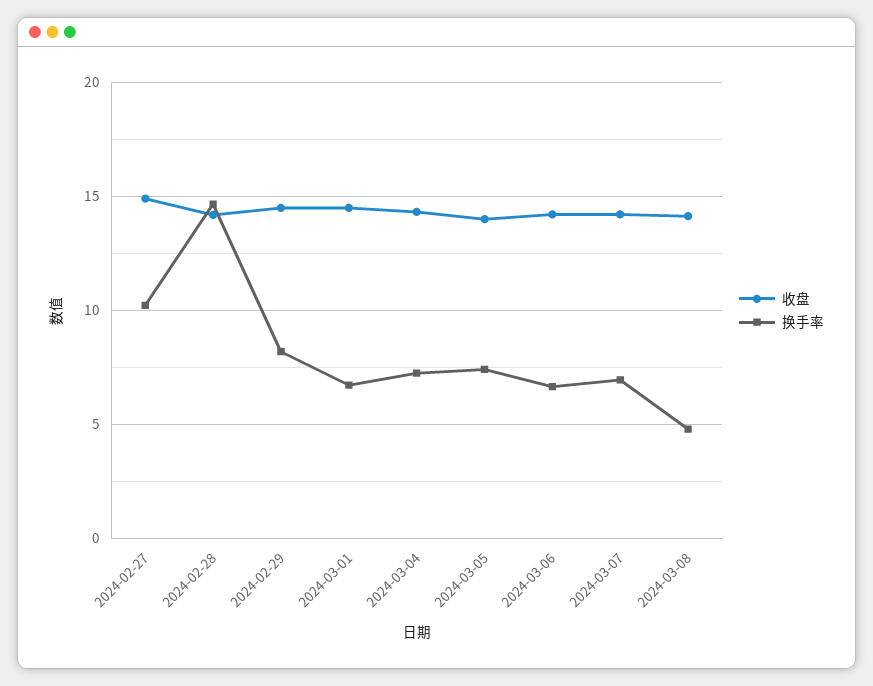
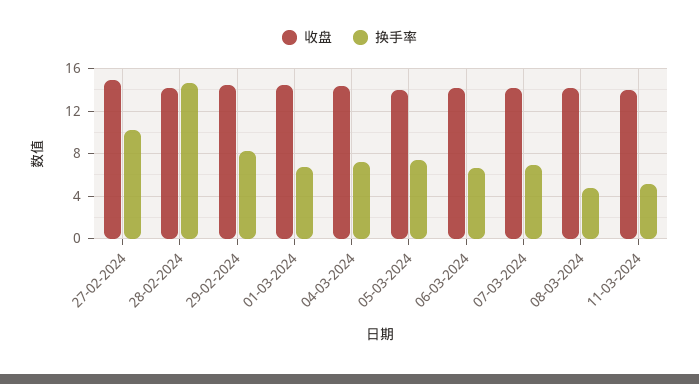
收盘, 11-03-2024: none -> 14
换手率, 11-03-2024: none -> 5

